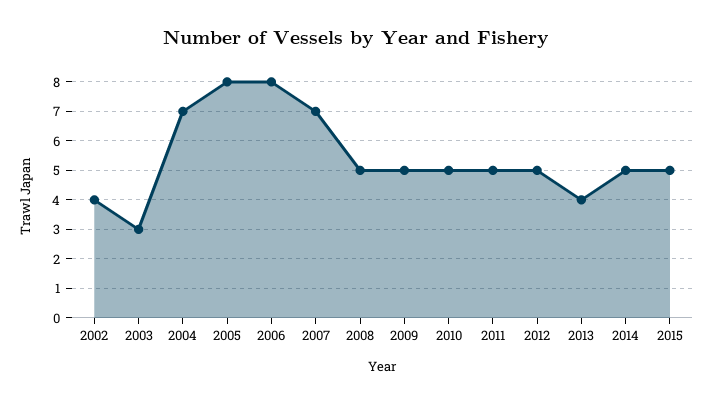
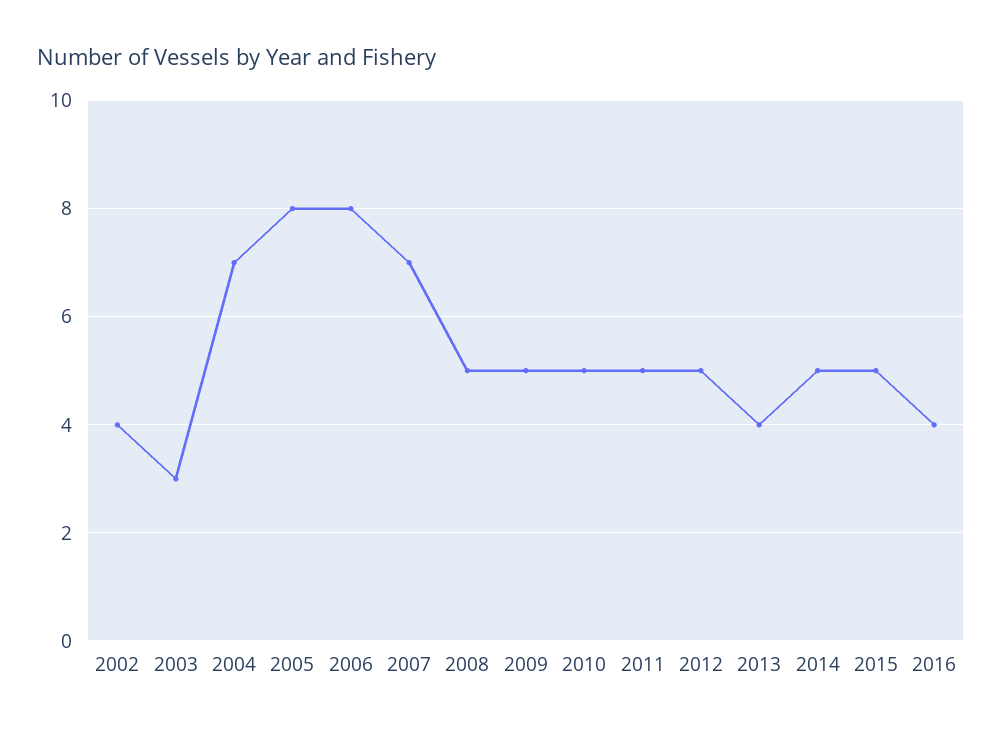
2016: none -> 4

